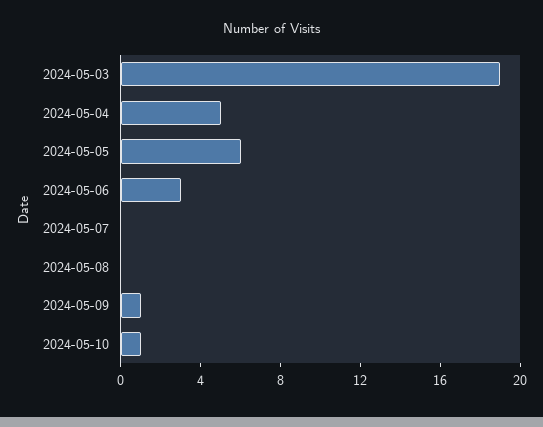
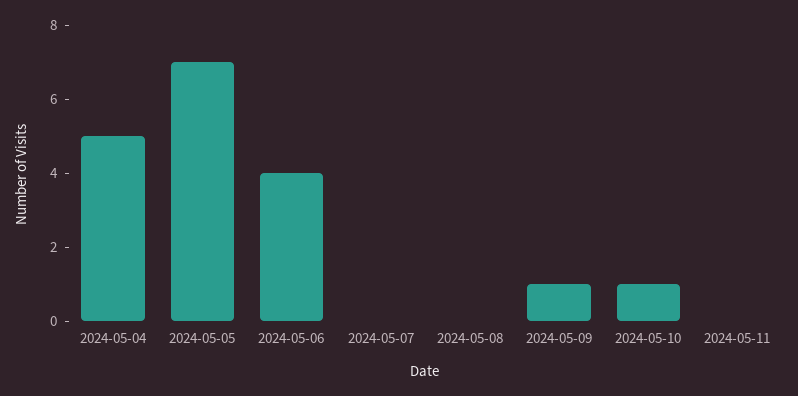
2024-05-03: 19 -> none
2024-05-05: 6 -> 7
2024-05-06: 3 -> 4
2024-05-11: none -> 0

